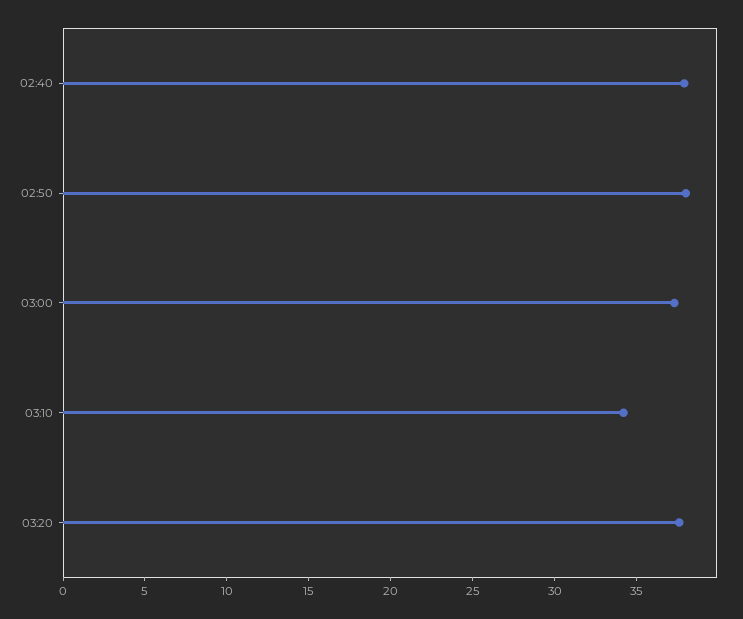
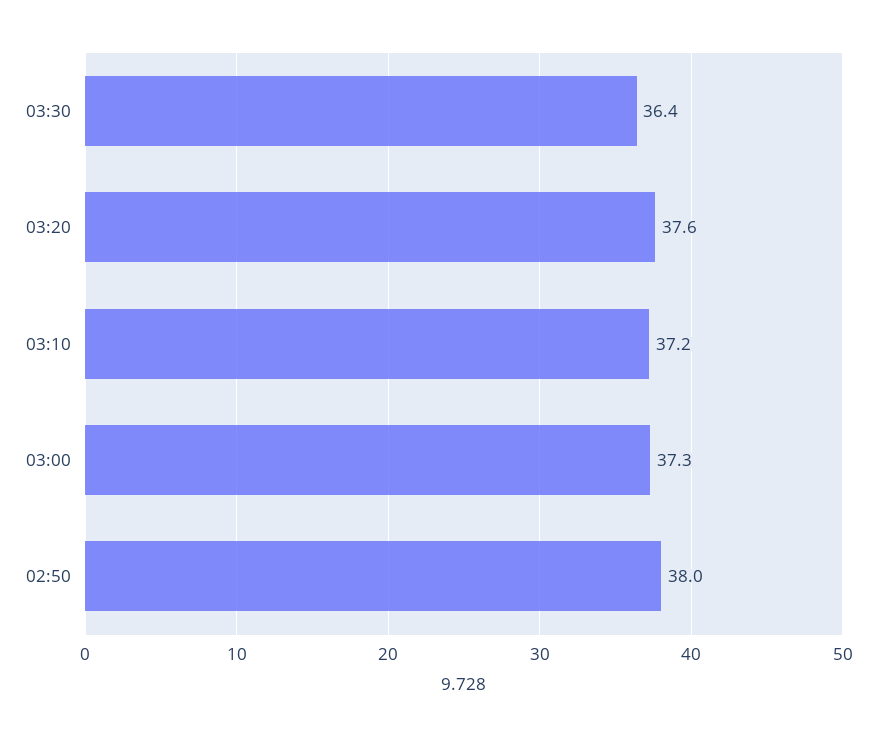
02:40: 38 -> none
03:10: 34 -> 37.2
03:30: none -> 36.4

